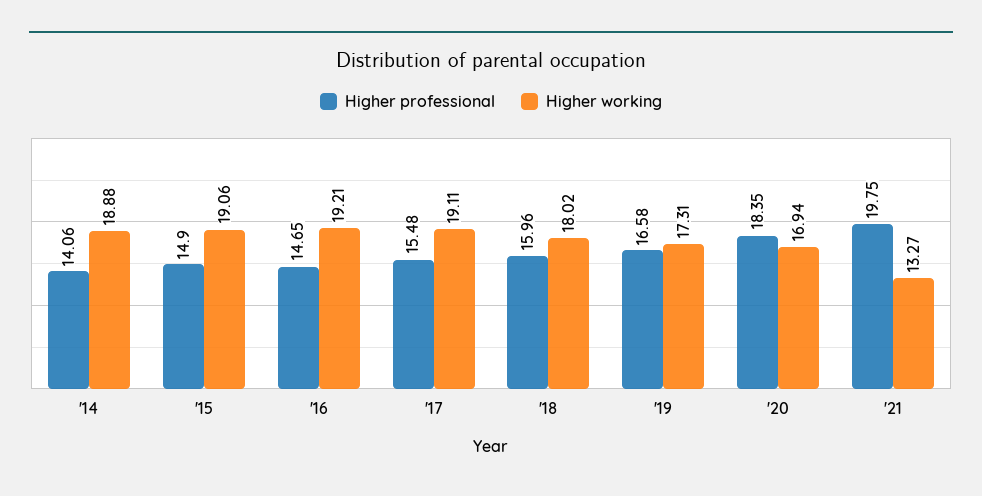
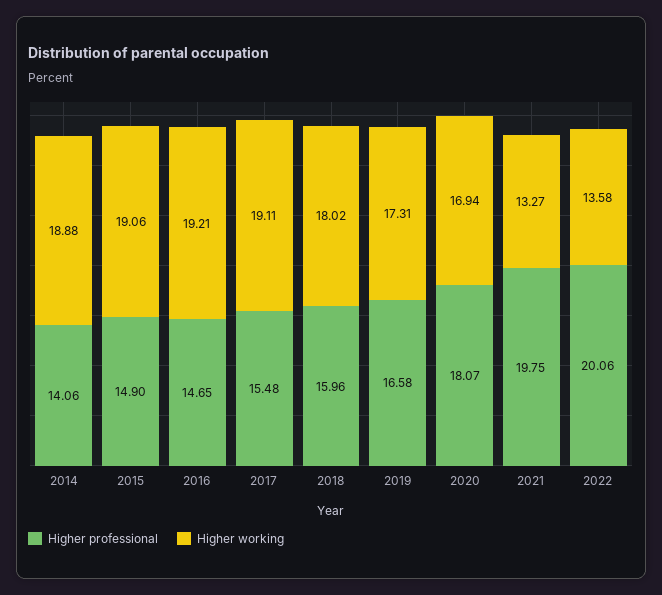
Higher professional, '20: 18.35 -> 18.07
Higher professional, 2022: none -> 20.06
Higher working, 2022: none -> 13.58

